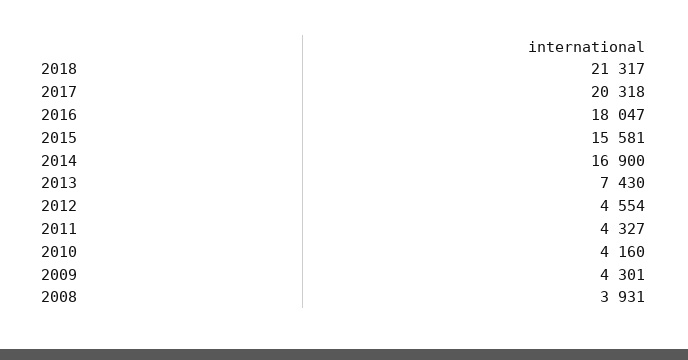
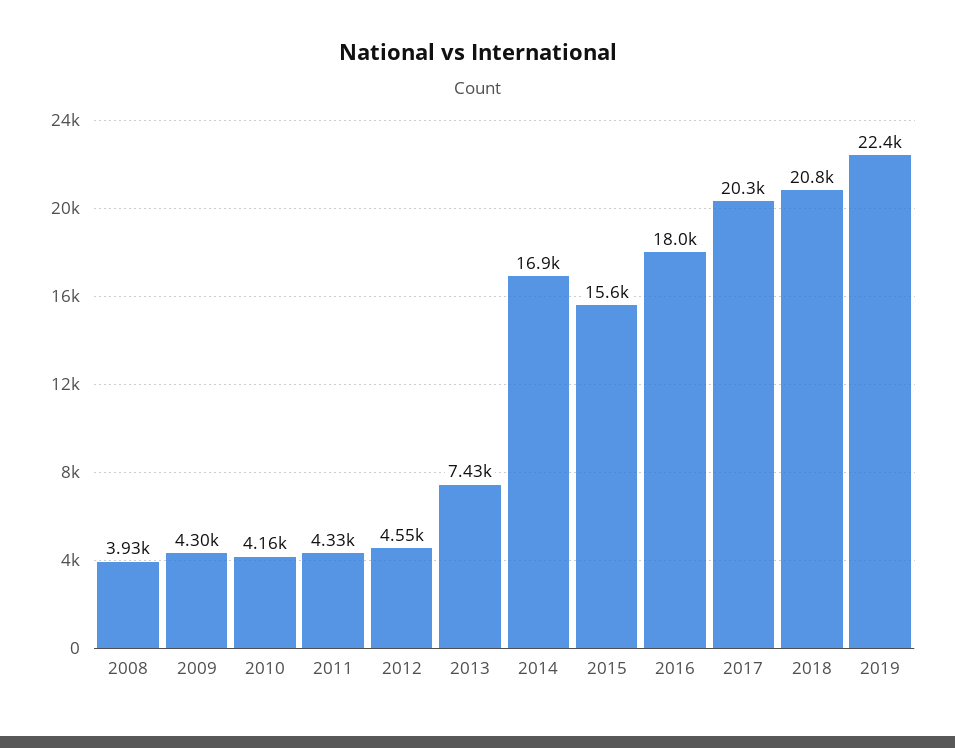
2018: 21317 -> 20800
2019: none -> 22400

